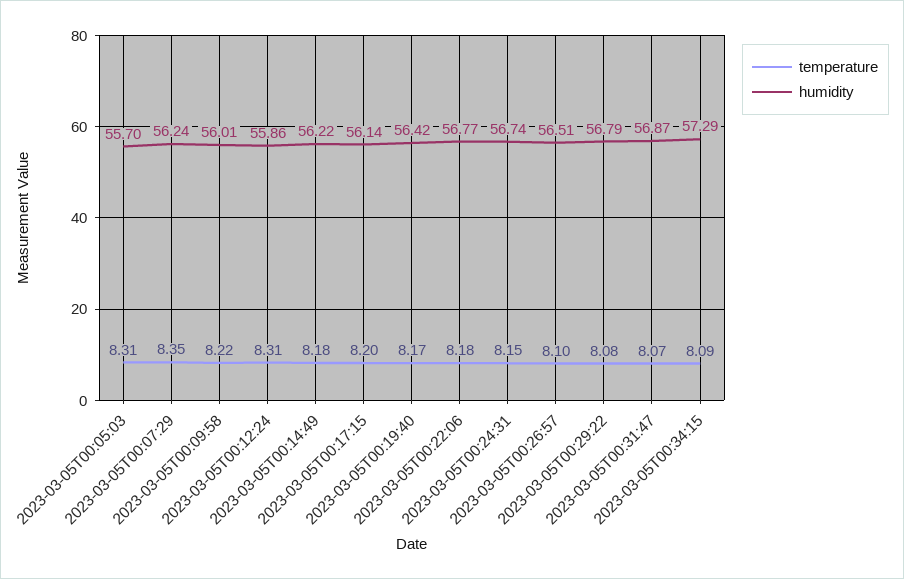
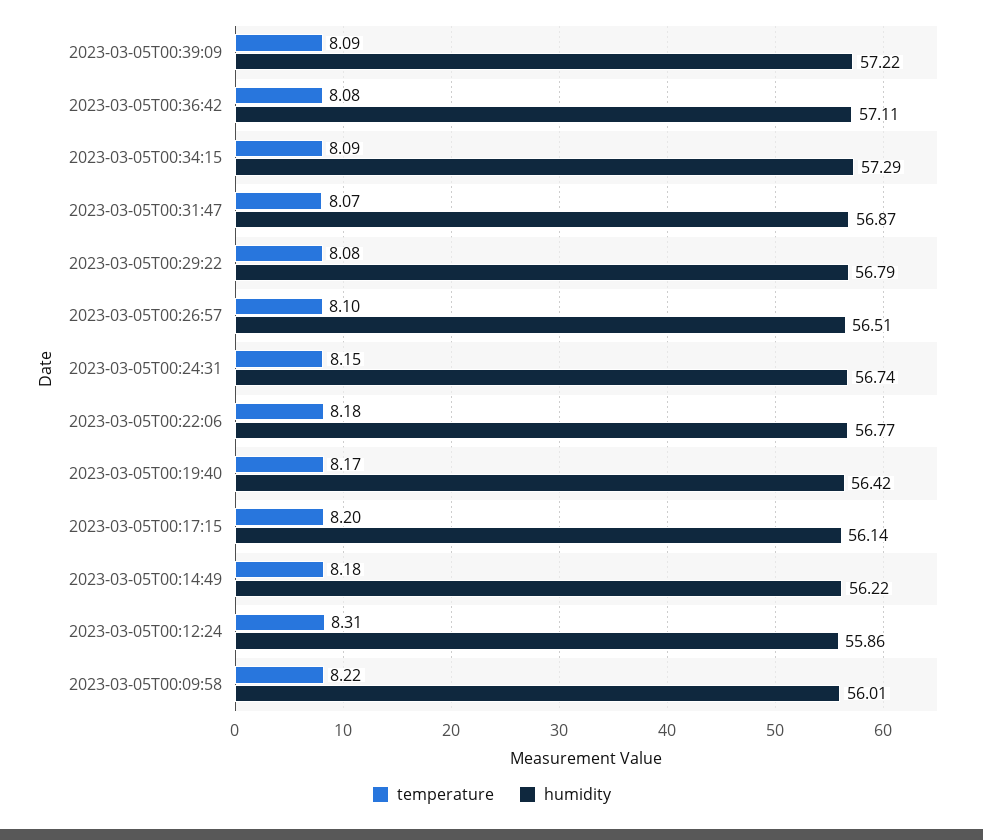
temperature, 2023-03-05T00:05:03: 8.31 -> none
humidity, 2023-03-05T00:05:03: 55.7 -> none
temperature, 2023-03-05T00:07:29: 8.35 -> none
humidity, 2023-03-05T00:07:29: 56.24 -> none
temperature, 2023-03-05T00:39:09: none -> 8.09
humidity, 2023-03-05T00:39:09: none -> 57.22
temperature, 2023-03-05T00:36:42: none -> 8.08
humidity, 2023-03-05T00:36:42: none -> 57.11

